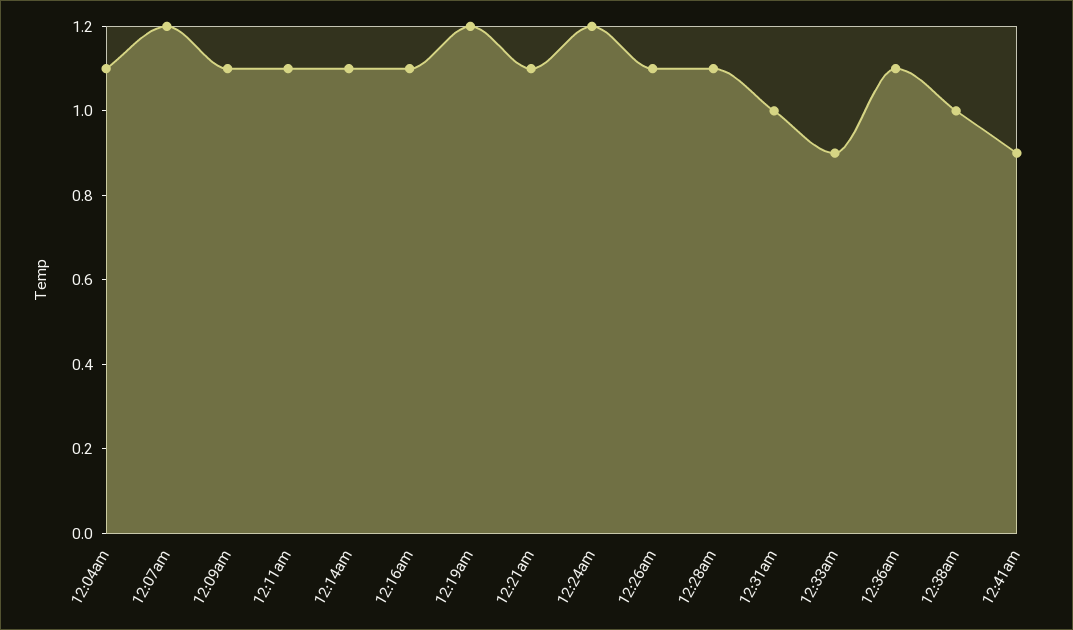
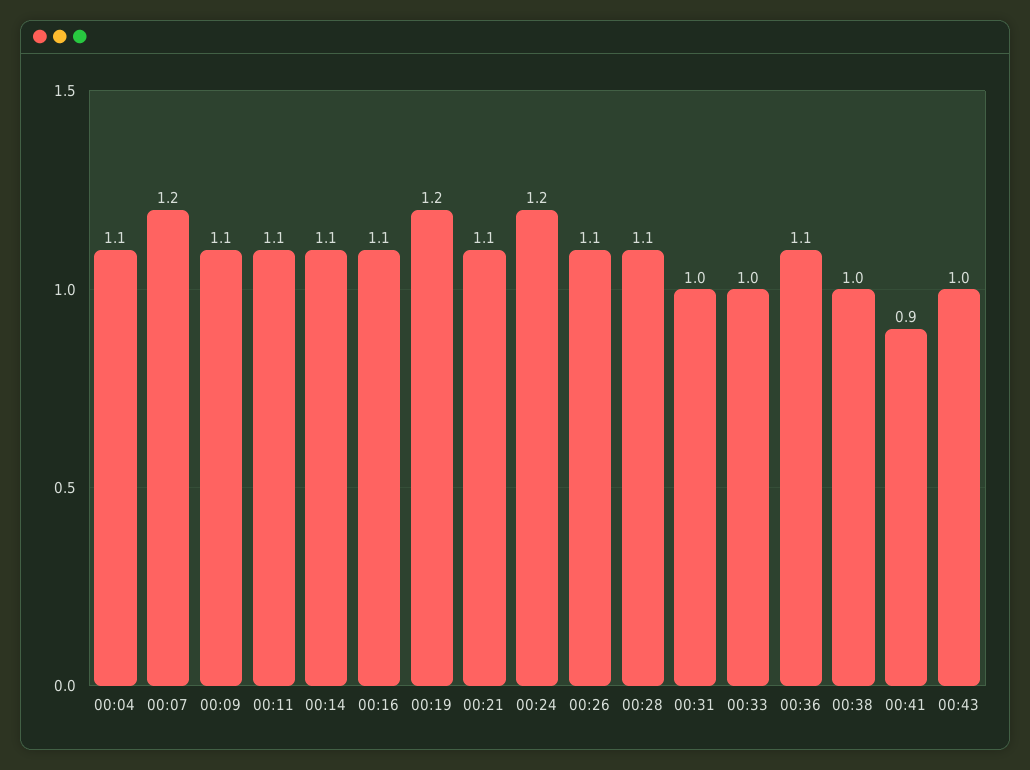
12:33am: 0.9 -> 1
00:43: none -> 1

